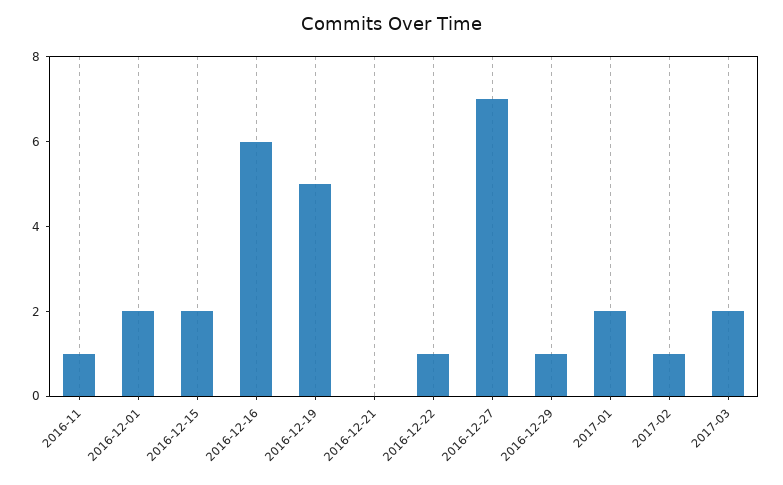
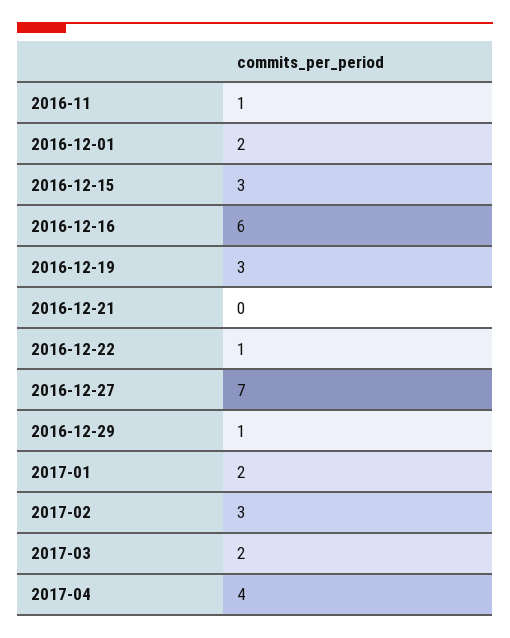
2016-12-15: 2 -> 3
2016-12-19: 5 -> 3
2017-02: 1 -> 3
2017-04: none -> 4

